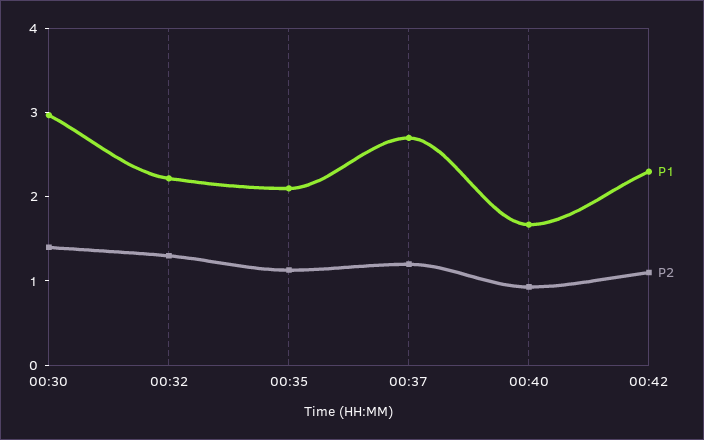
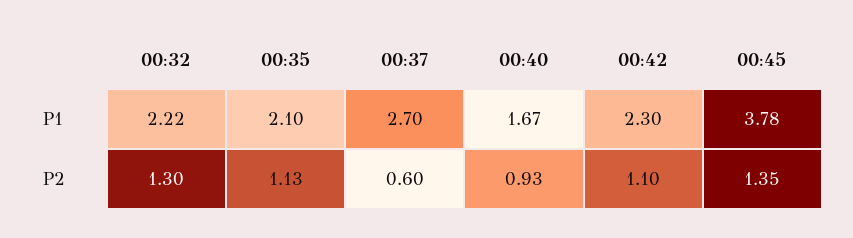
P1, 00:30: 3 -> none
P2, 00:30: 1.4 -> none
P2, 00:37: 1.2 -> 0.6
P1, 00:45: none -> 3.78
P2, 00:45: none -> 1.35

